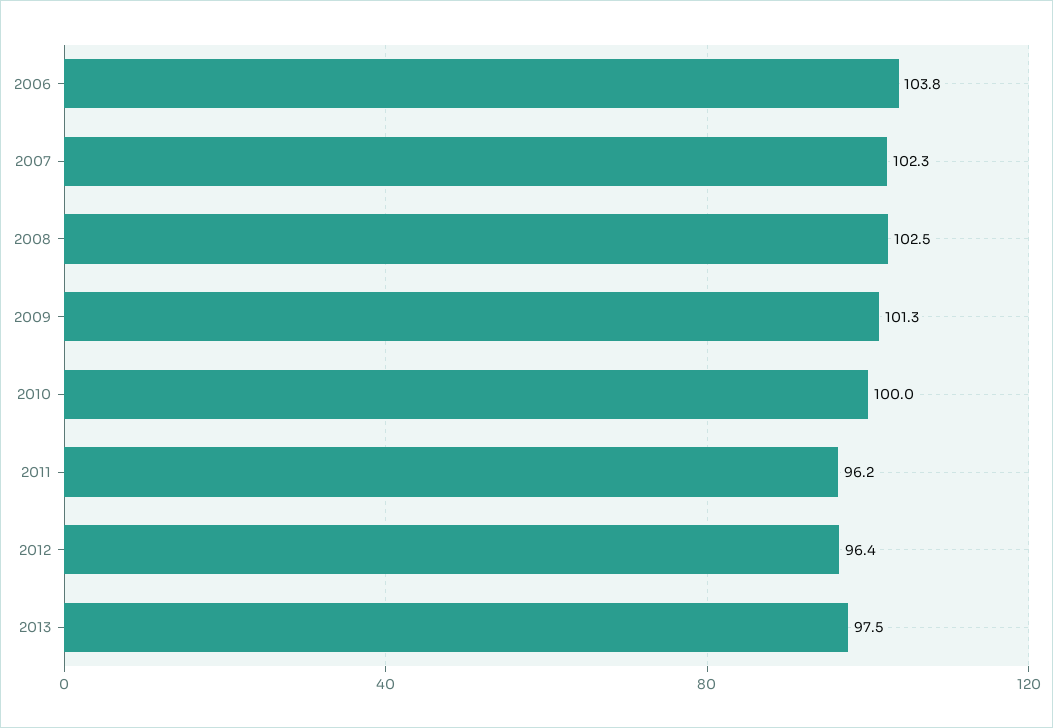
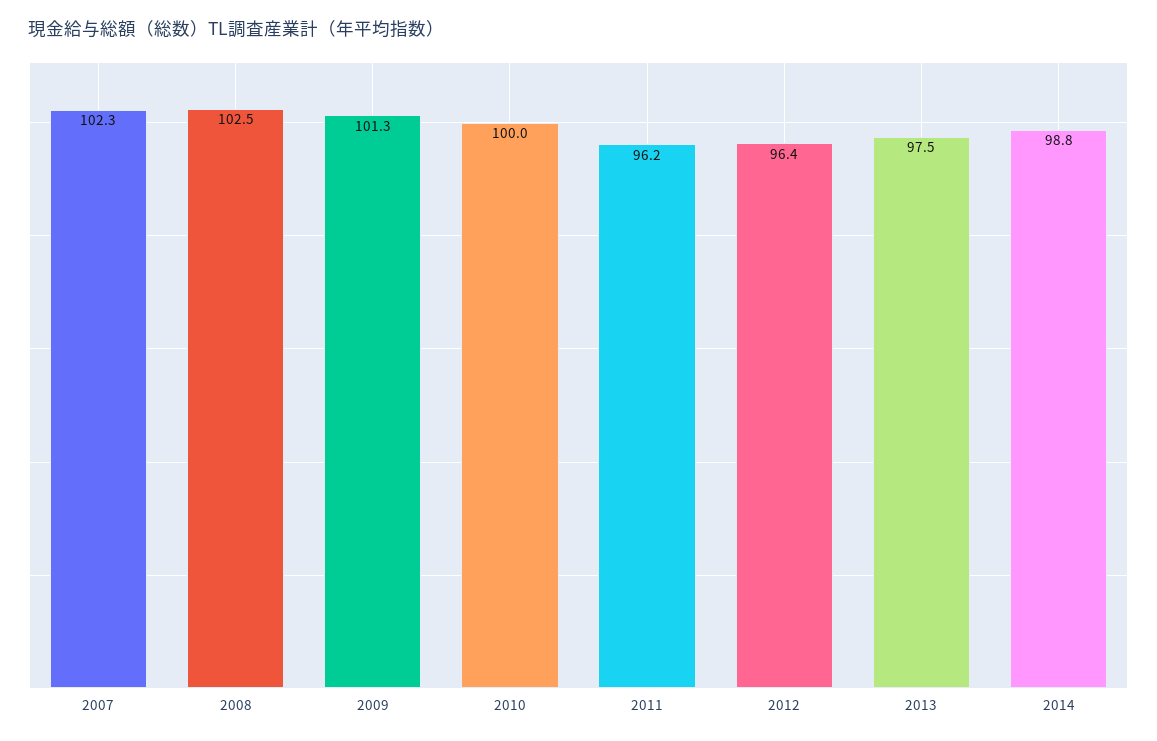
2006: 103.8 -> none
2014: none -> 98.8

